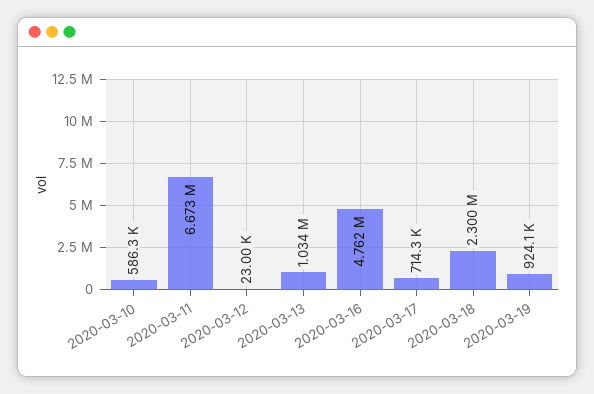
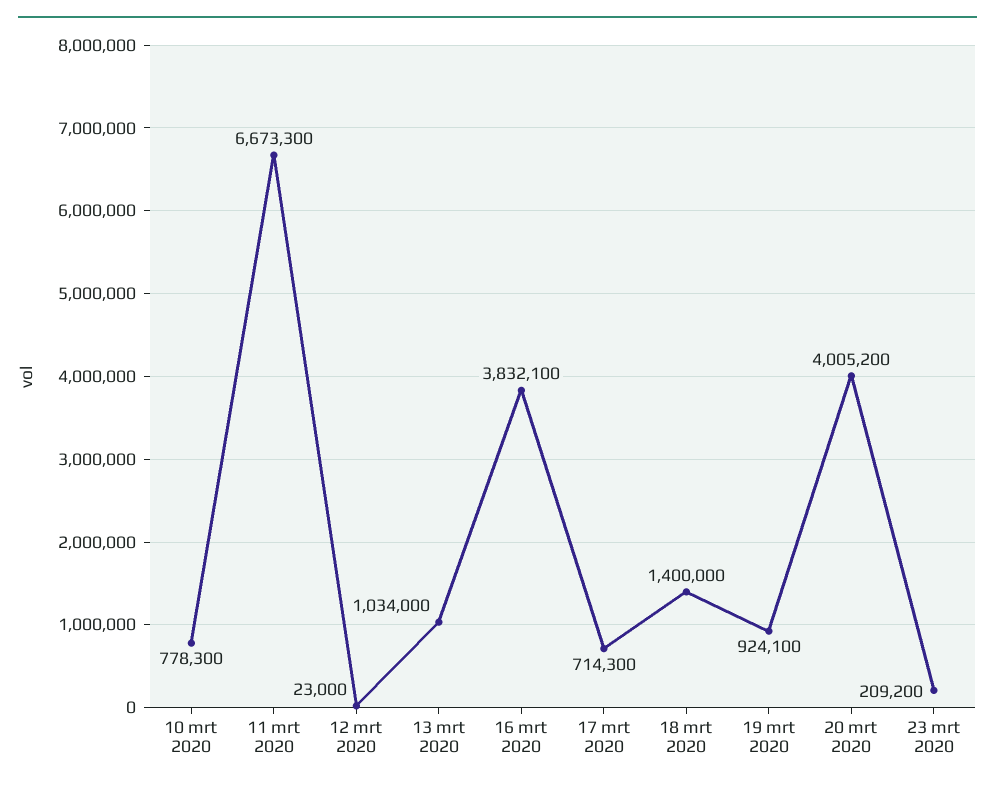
2020-03-10: 586300 -> 778300
2020-03-16: 4762000 -> 3832100
2020-03-18: 2300000 -> 1400000
20 mrt 2020: none -> 4005200
23 mrt 2020: none -> 209200

